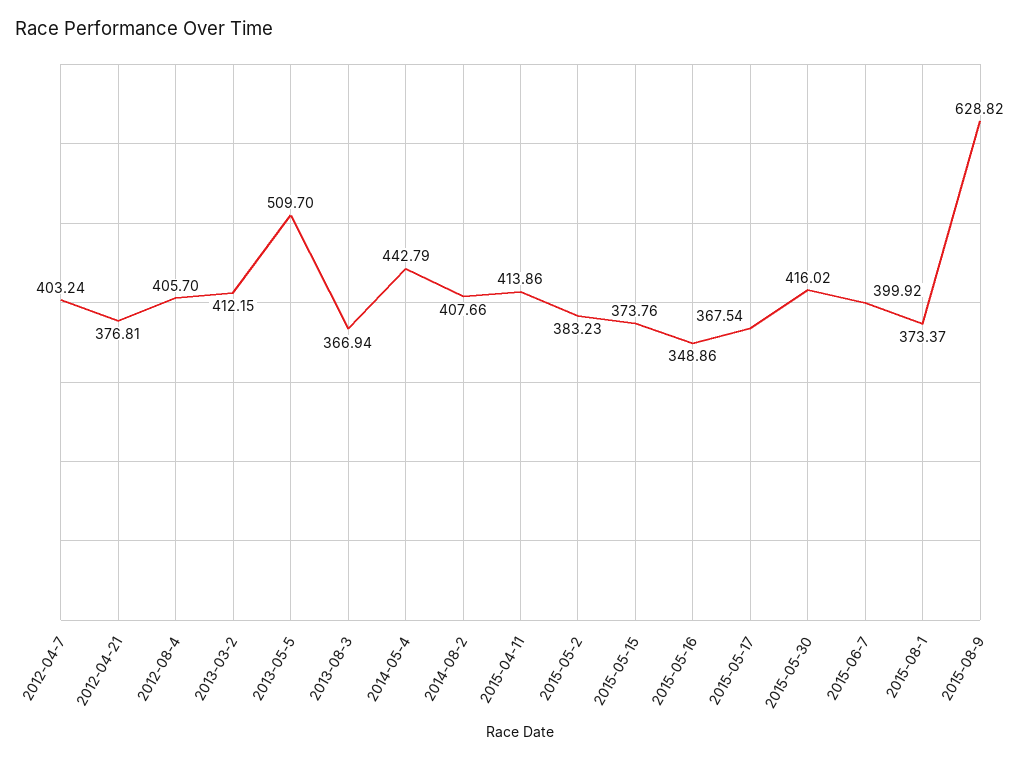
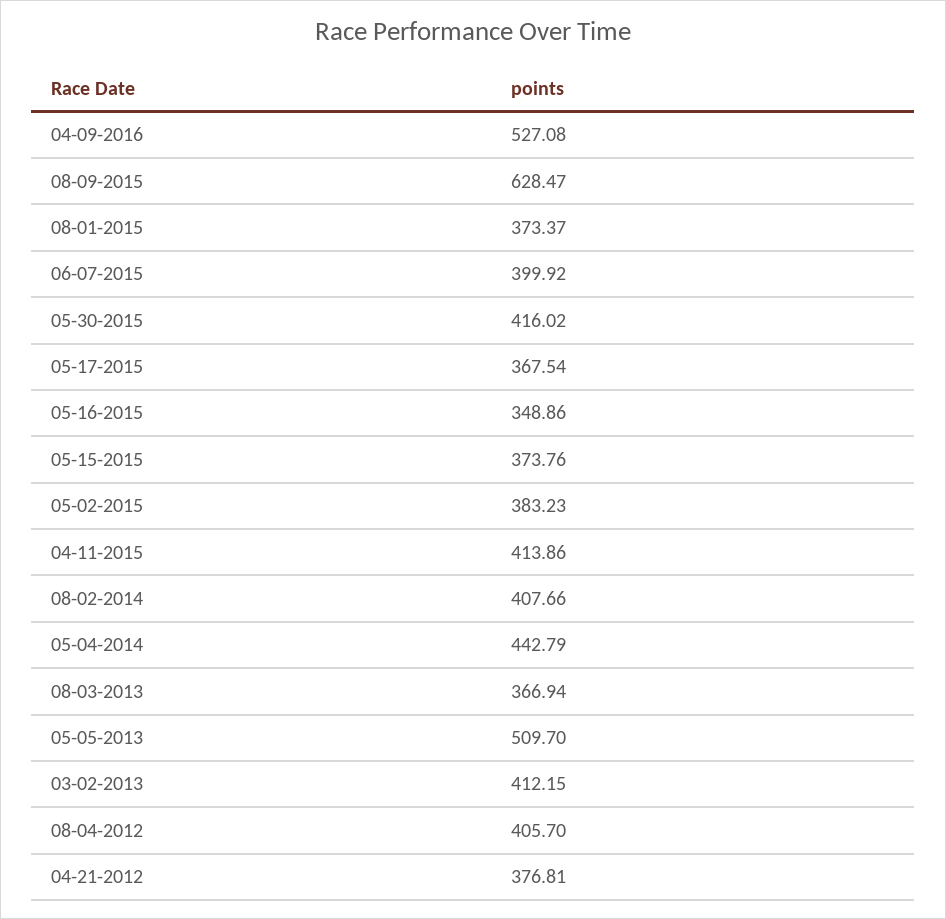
2012-04-7: 403.24 -> none
2015-08-9: 628.82 -> 628.47
04-09-2016: none -> 527.08

